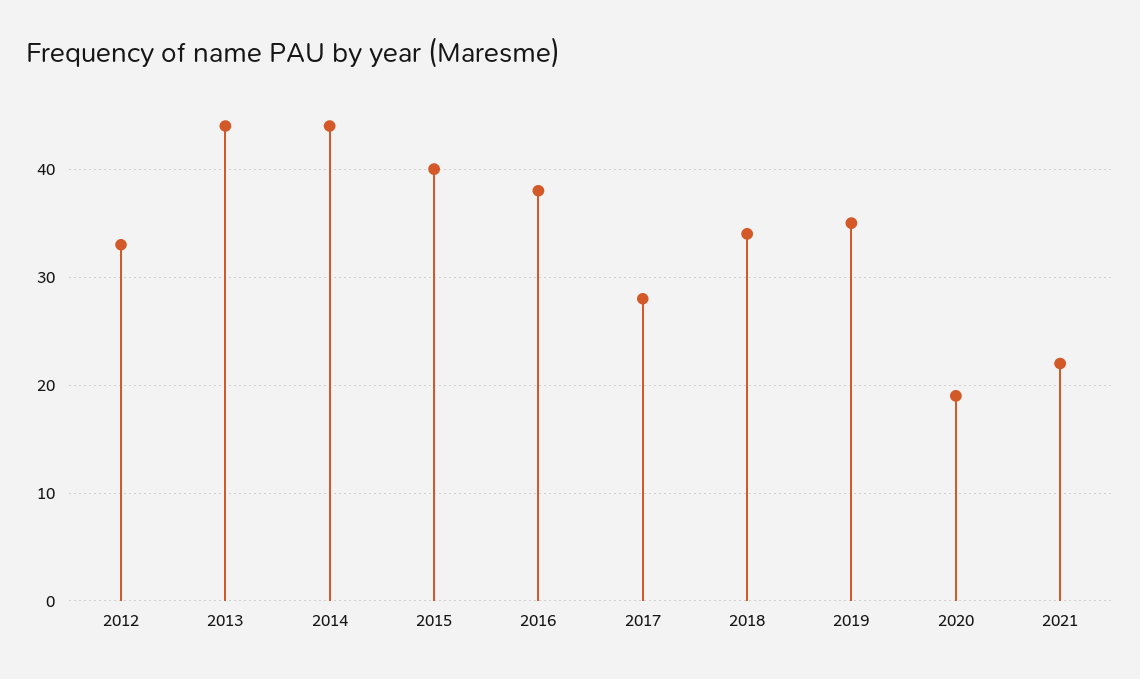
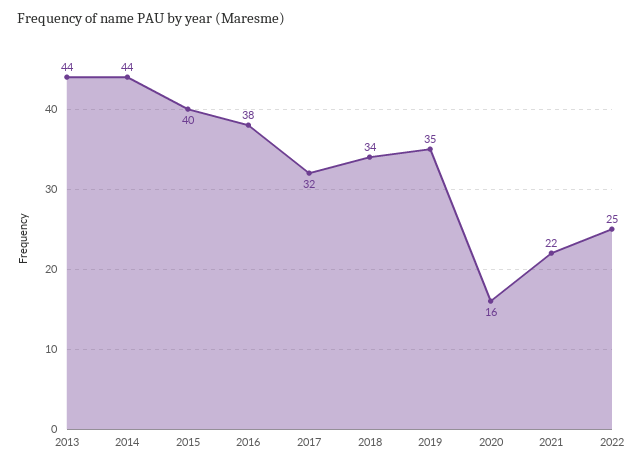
2012: 33 -> none
2017: 28 -> 32
2020: 19 -> 16
2022: none -> 25

